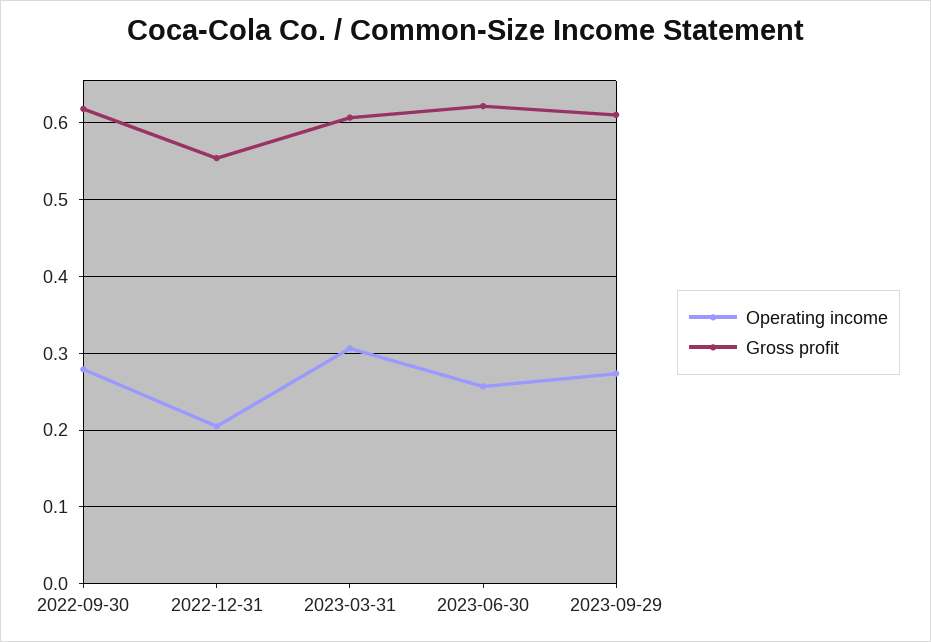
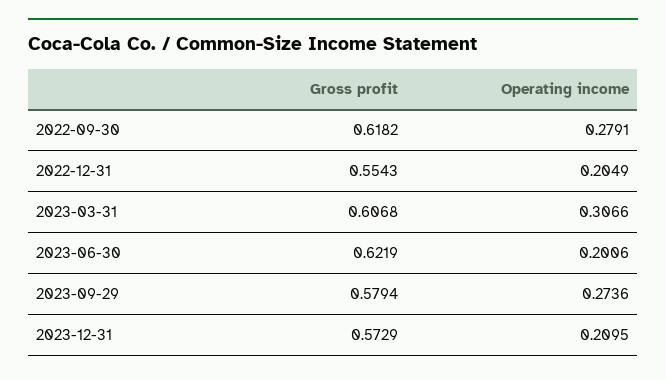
Operating income, 2023-06-30: 0.26 -> 0.2006
Gross profit, 2023-09-29: 0.61 -> 0.5794
Gross profit, 2023-12-31: none -> 0.5729
Operating income, 2023-12-31: none -> 0.2095

